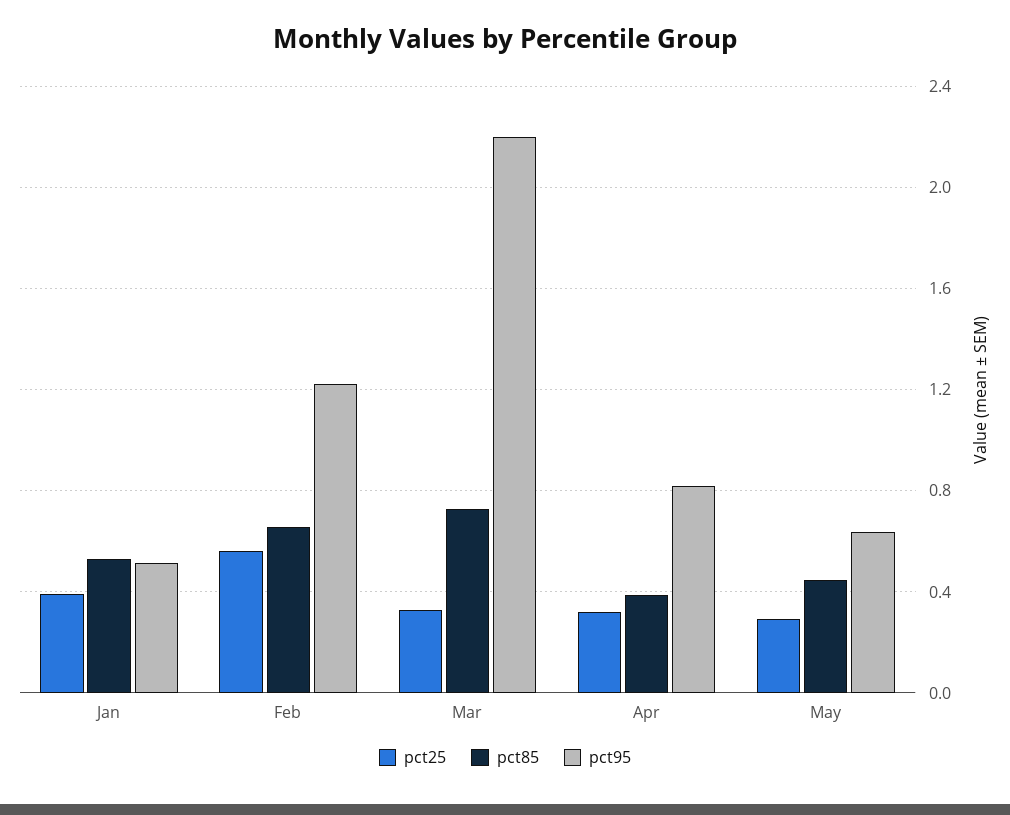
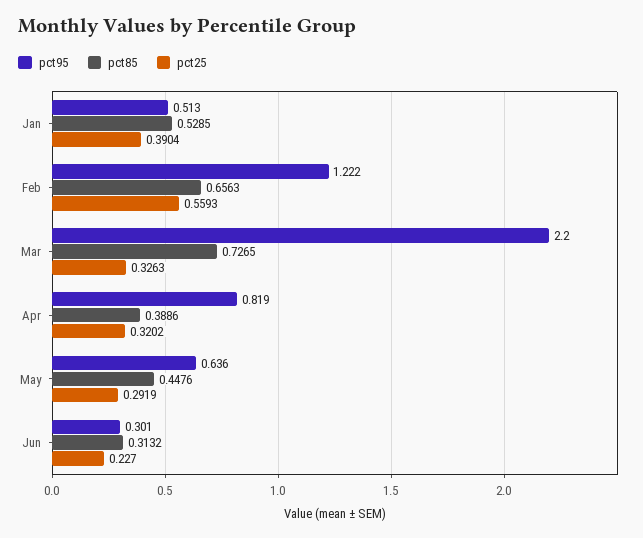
pct95, Jun: none -> 0.301
pct85, Jun: none -> 0.3132
pct25, Jun: none -> 0.227

